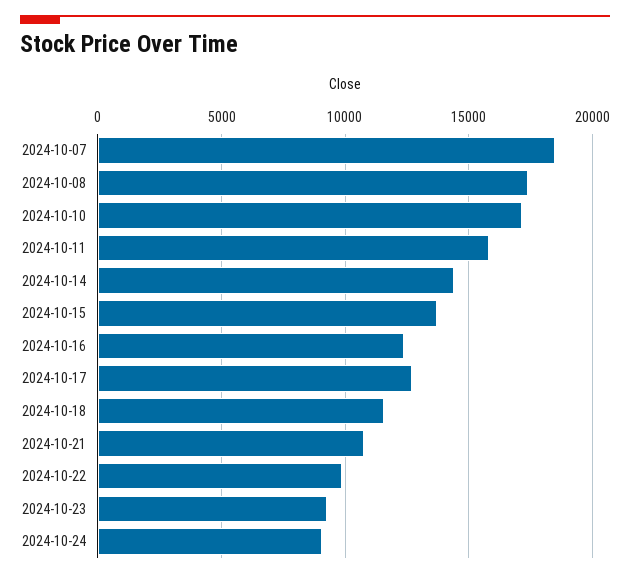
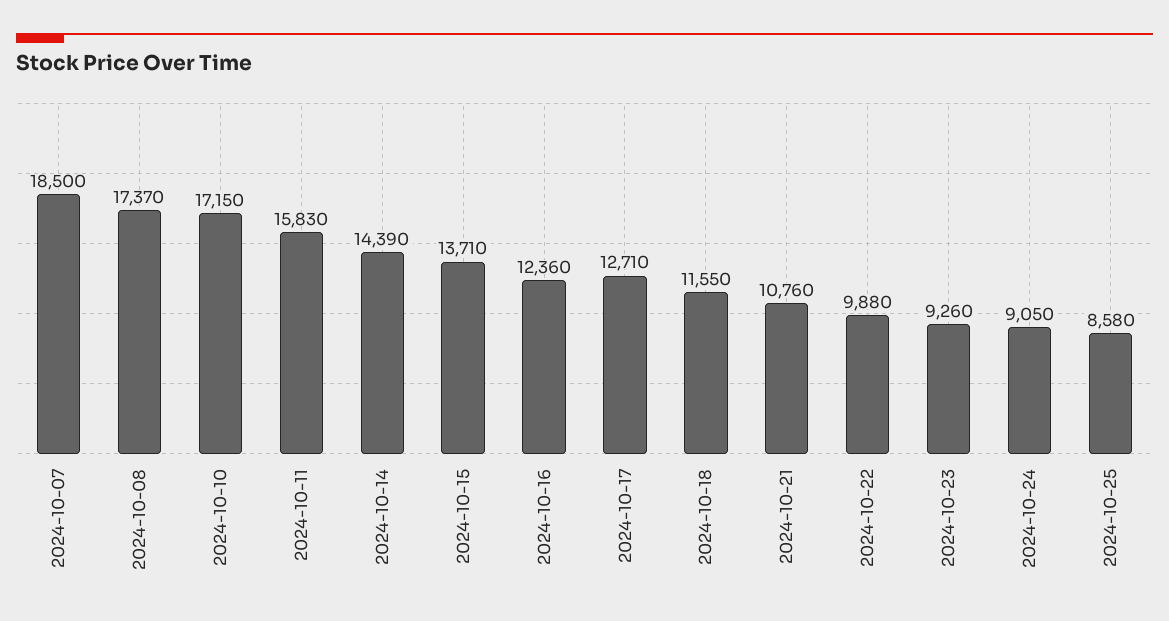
2024-10-25: none -> 8580

